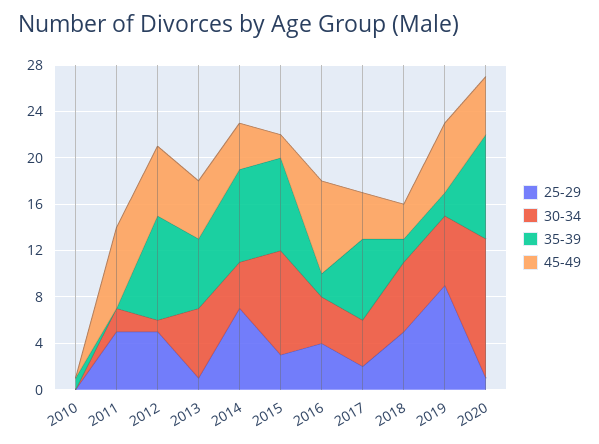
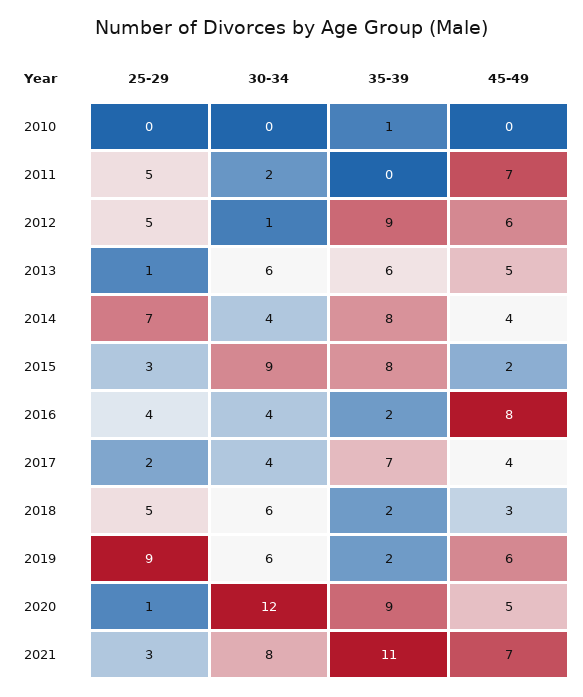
25-29, 2021: none -> 3
30-34, 2021: none -> 8
35-39, 2021: none -> 11
45-49, 2021: none -> 7

